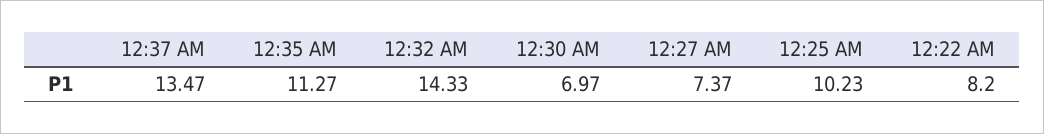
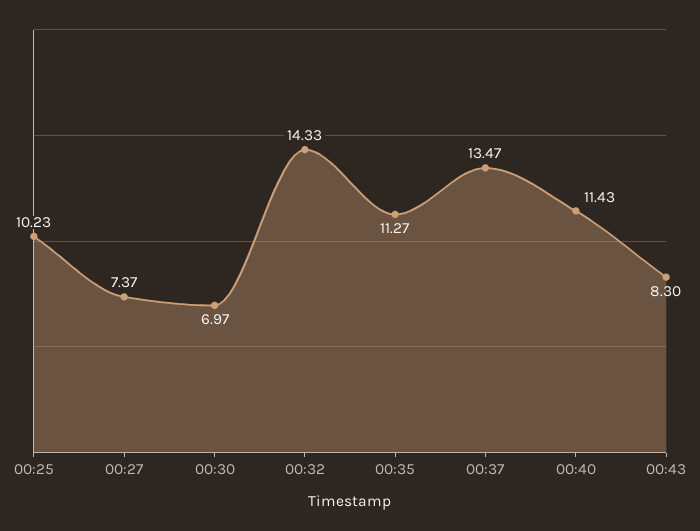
12:22 AM: 8.2 -> none
00:40: none -> 11.43
00:43: none -> 8.3

